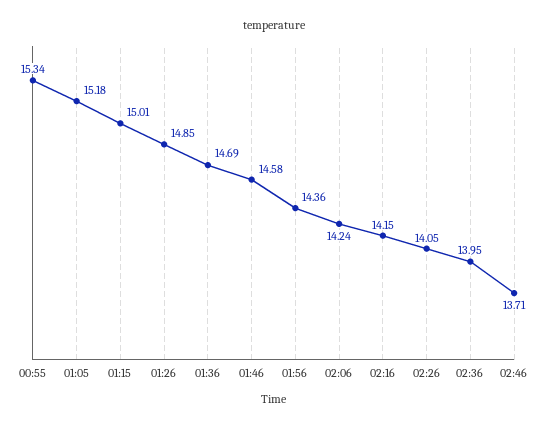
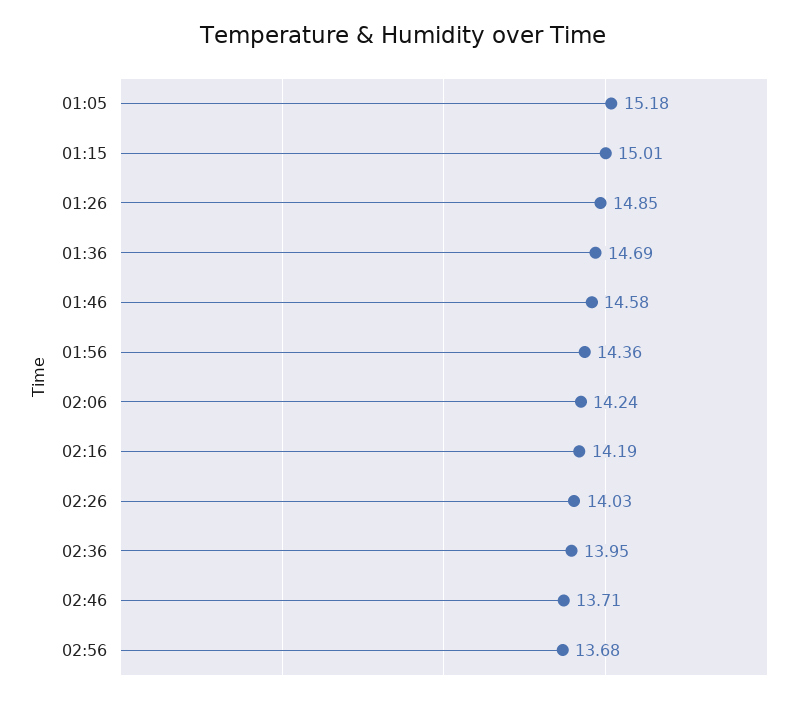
00:55: 15.34 -> none
02:16: 14.15 -> 14.19
02:26: 14.05 -> 14.03
02:56: none -> 13.68

